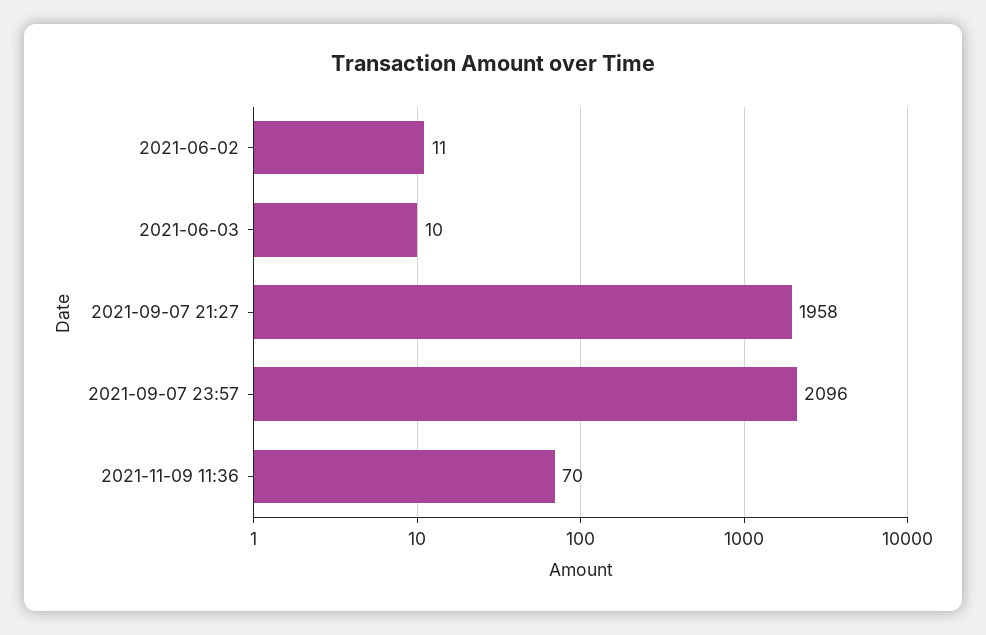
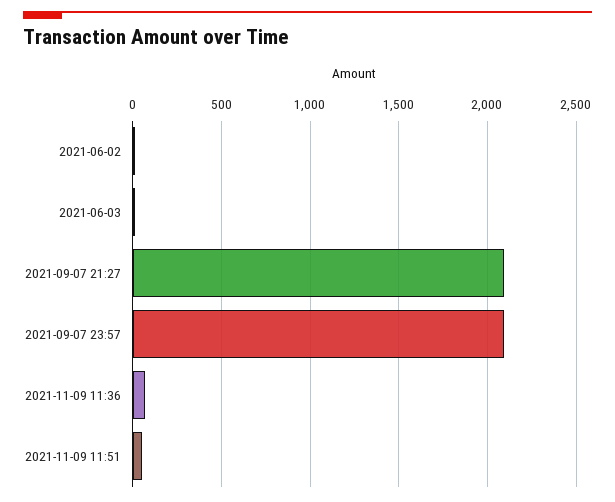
2021-09-07 21:27: 1958 -> 2100
2021-11-09 11:51: none -> 50

